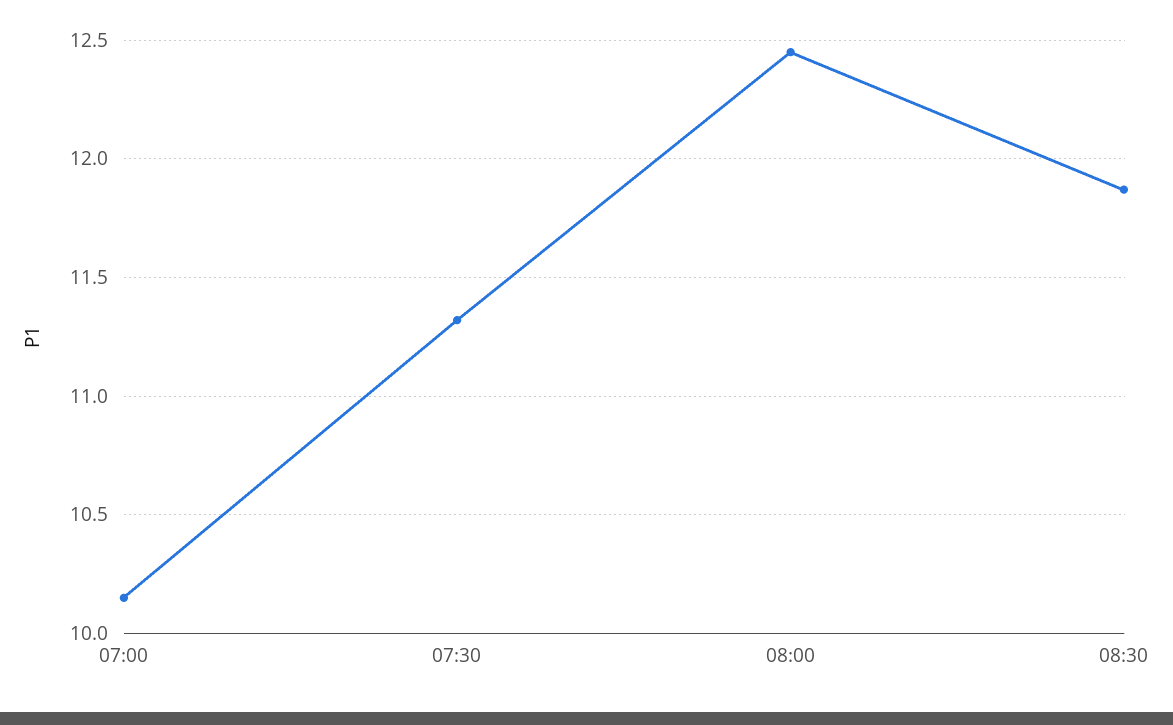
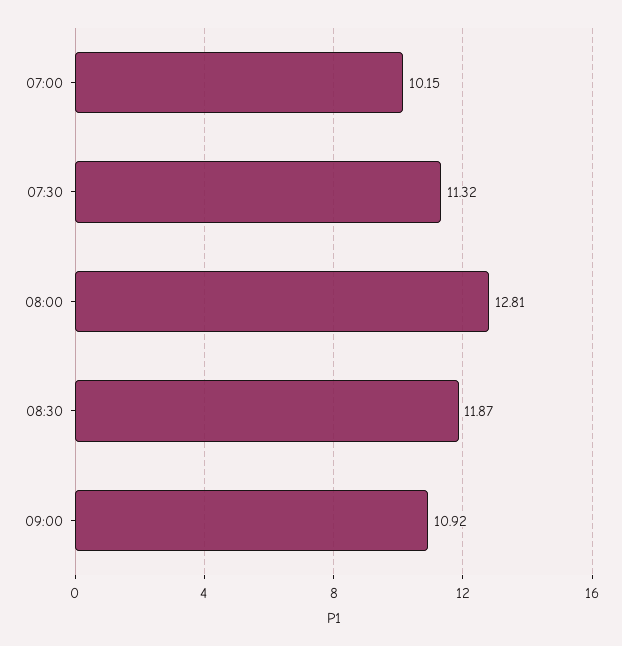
08:00: 12.45 -> 12.81
09:00: none -> 10.92

